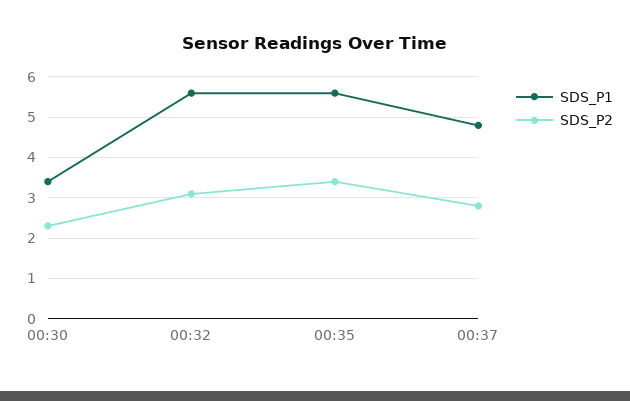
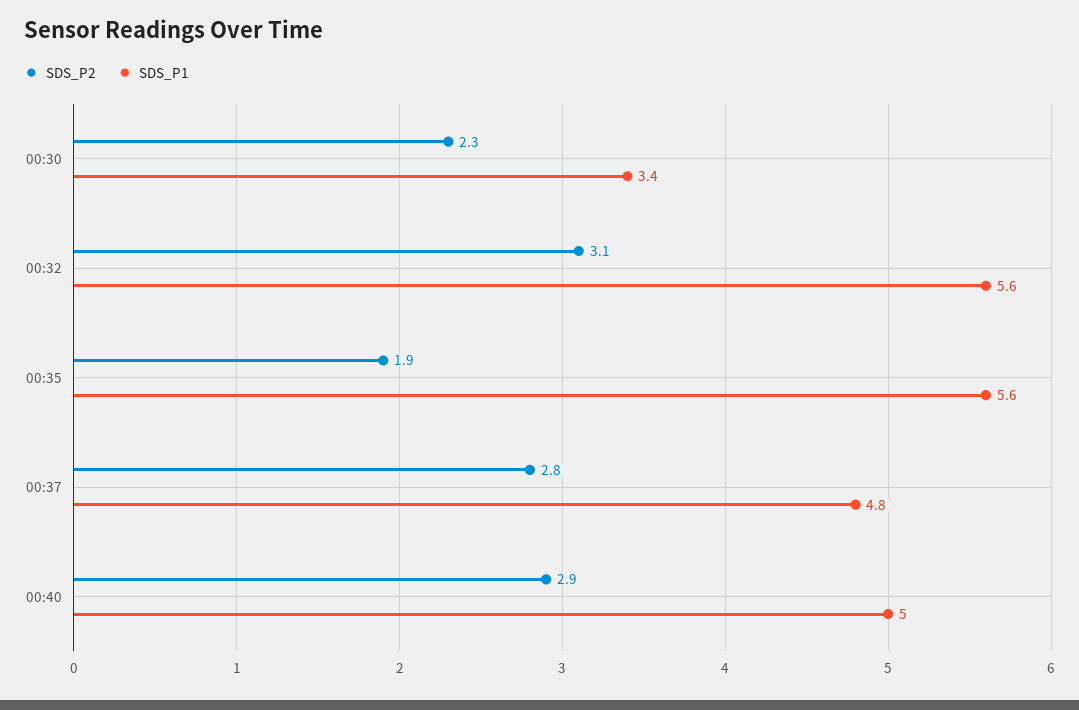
SDS_P2, 00:35: 3.5 -> 1.9
SDS_P2, 00:40: none -> 2.9
SDS_P1, 00:40: none -> 5

